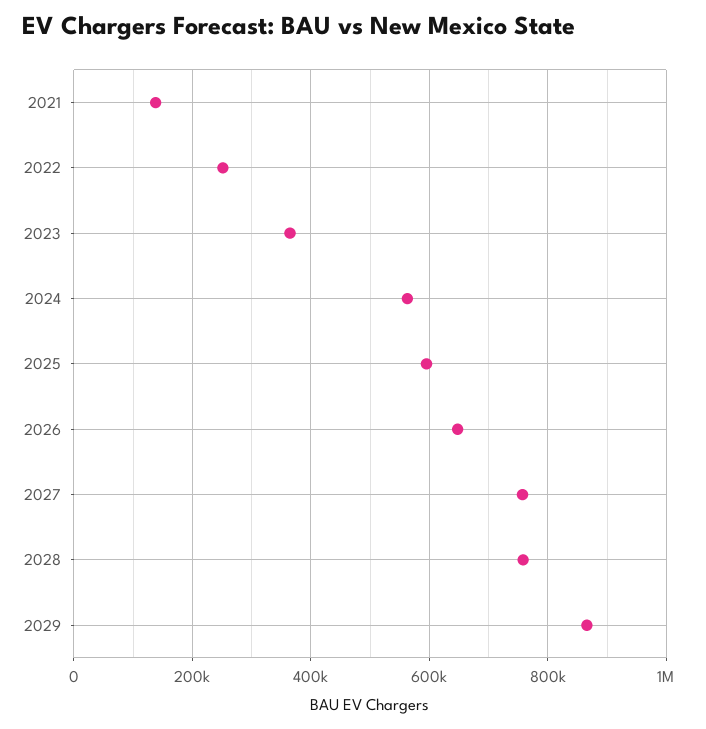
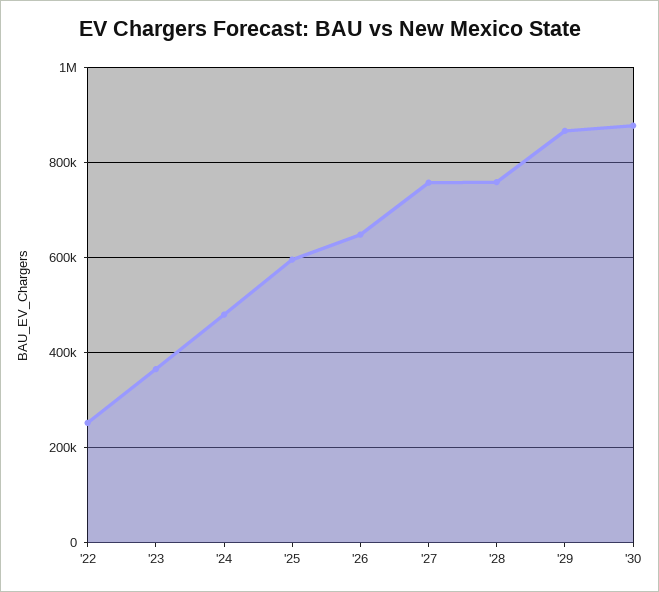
2021: 140000 -> none
2024: 560000 -> 480000
'30: none -> 880000

